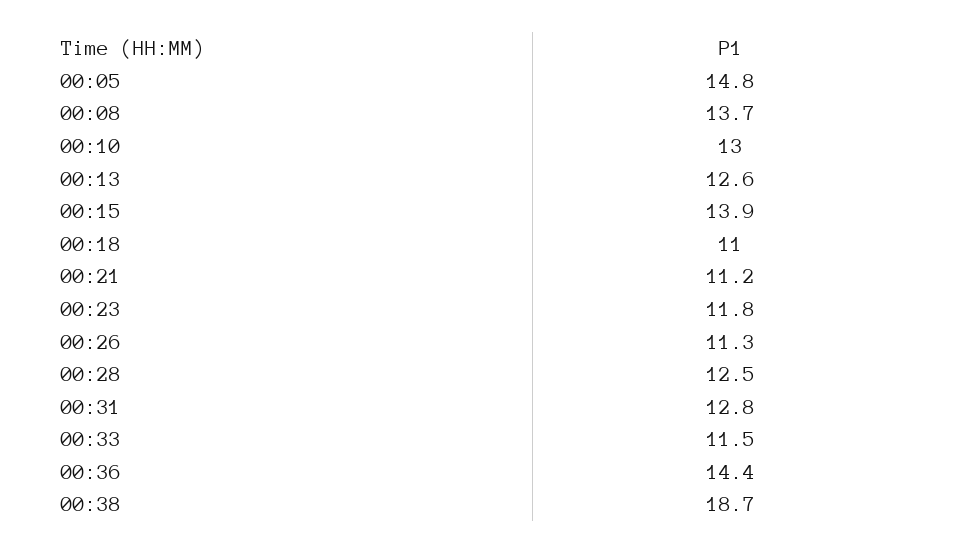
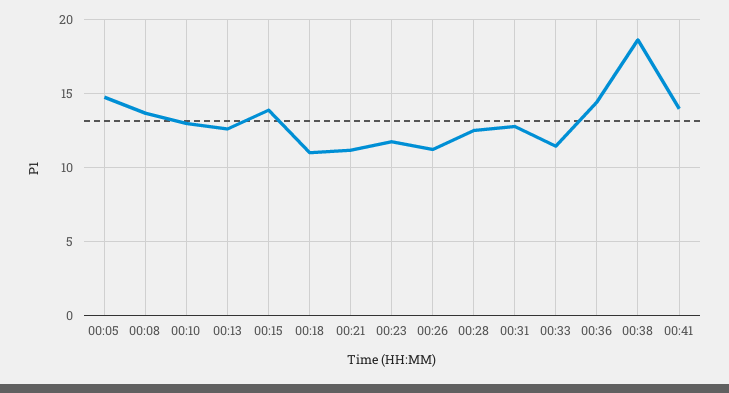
00:41: none -> 14

